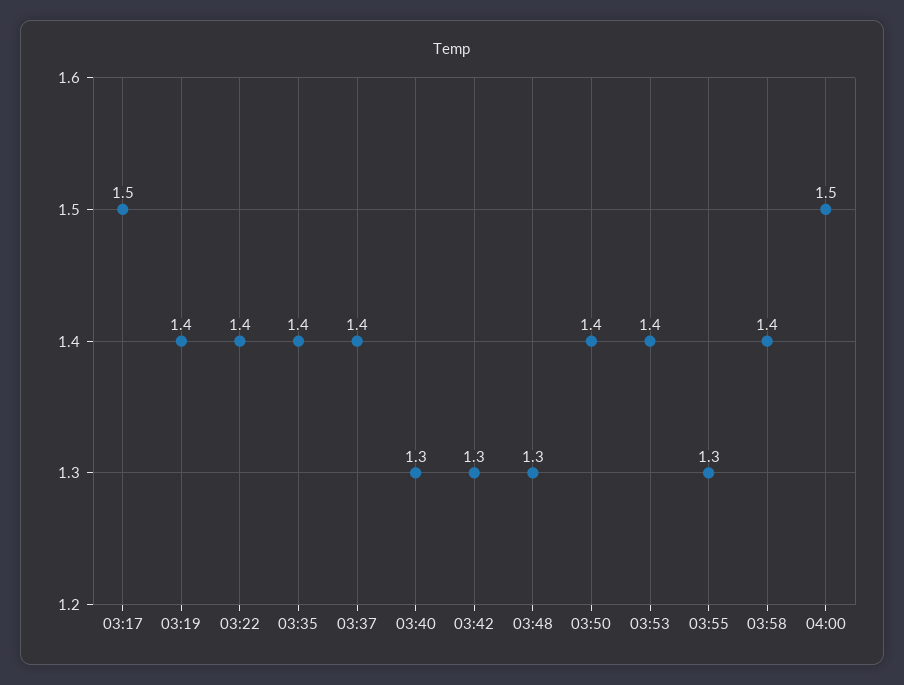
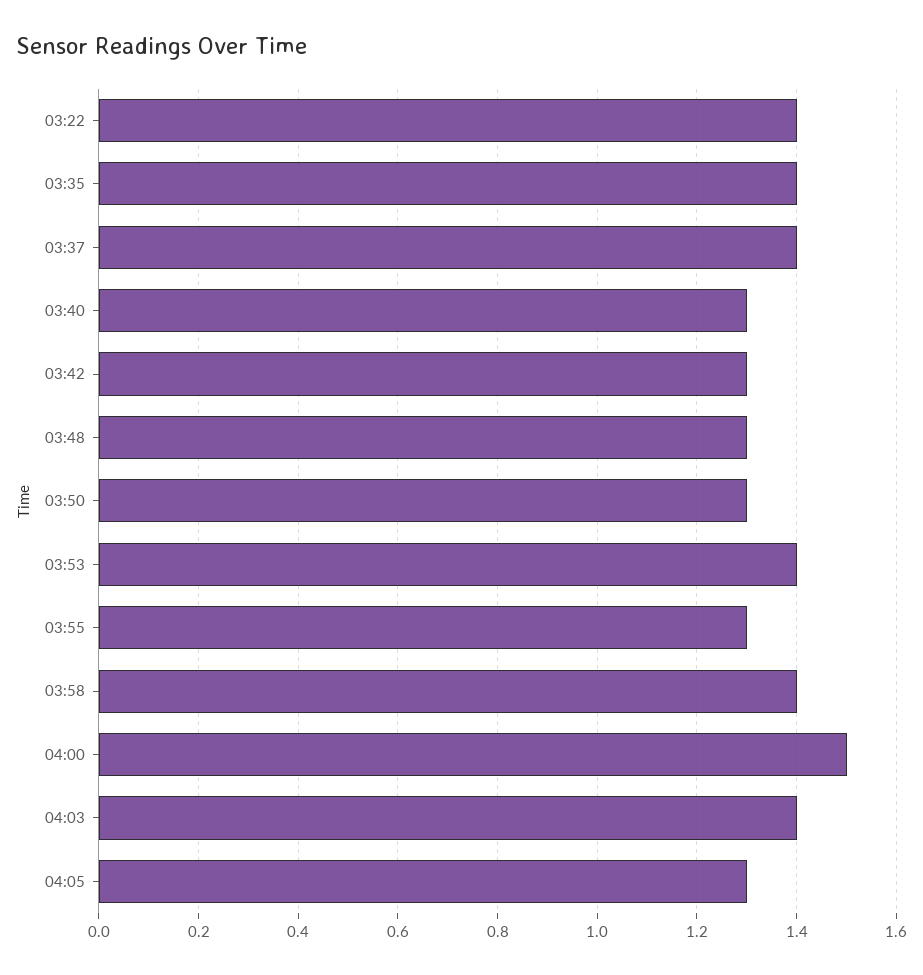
03:17: 1.5 -> none
03:19: 1.4 -> none
03:50: 1.4 -> 1.3
04:03: none -> 1.4
04:05: none -> 1.3

